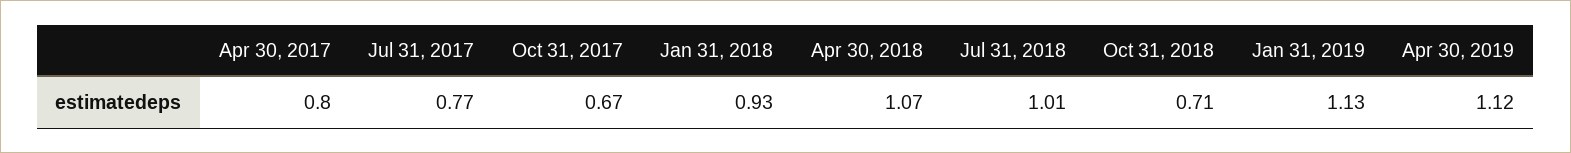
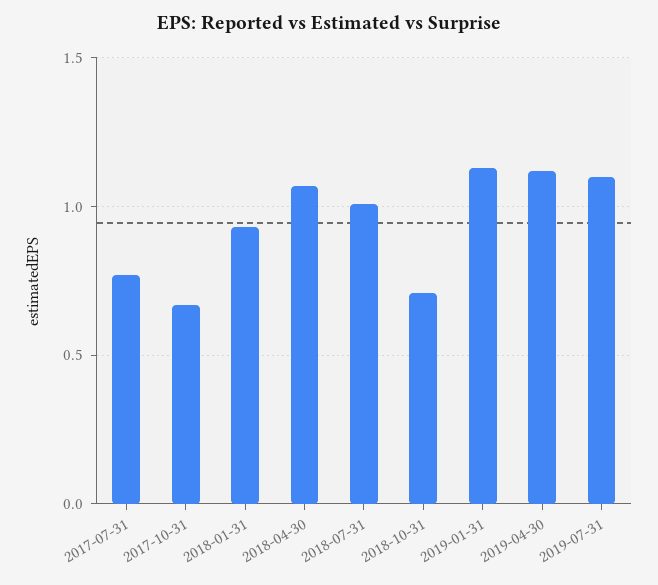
Apr 30, 2017: 0.8 -> none
2019-07-31: none -> 1.1

